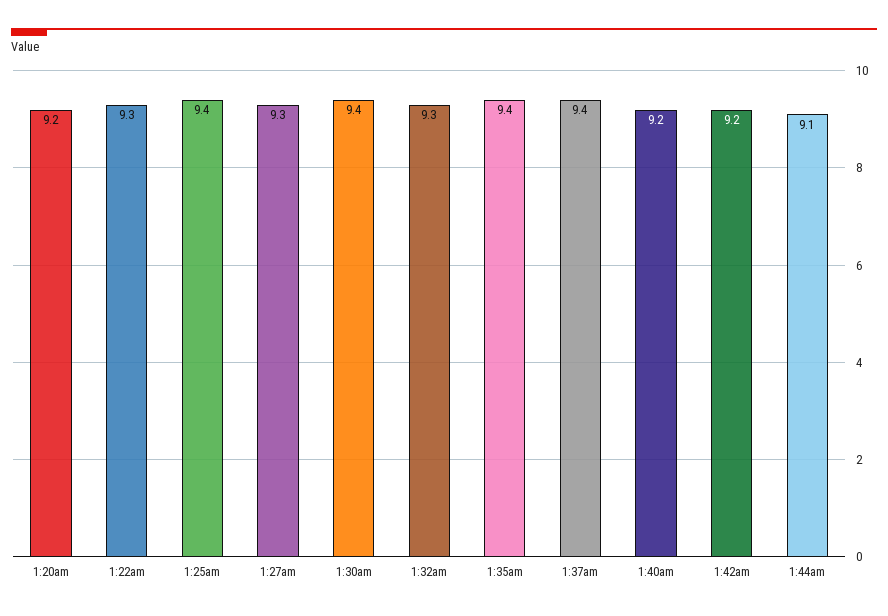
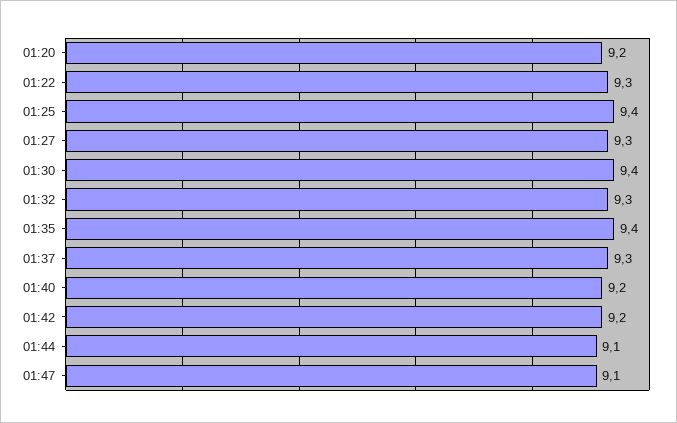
1:37am: 9.4 -> 9.3
01:47: none -> 9.1

